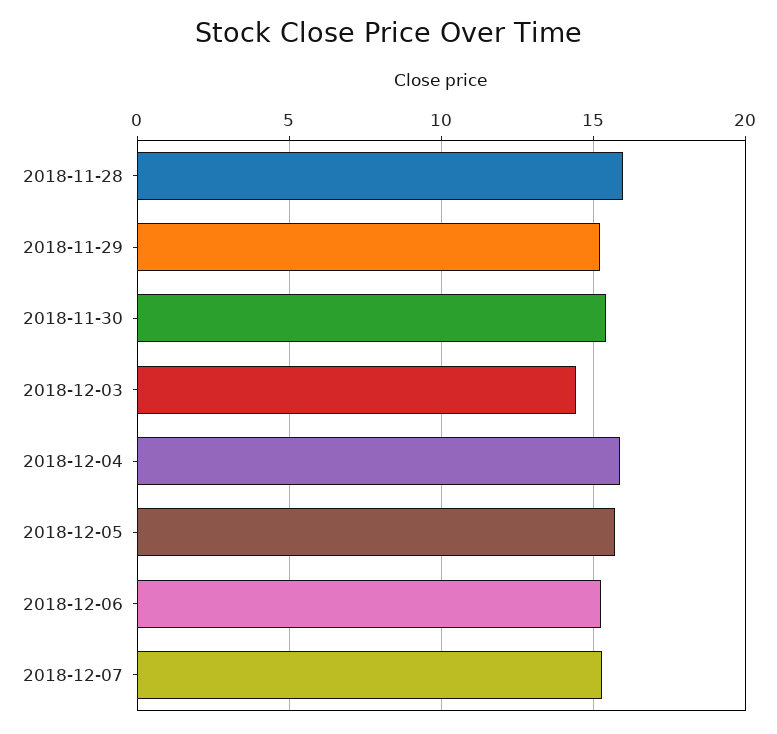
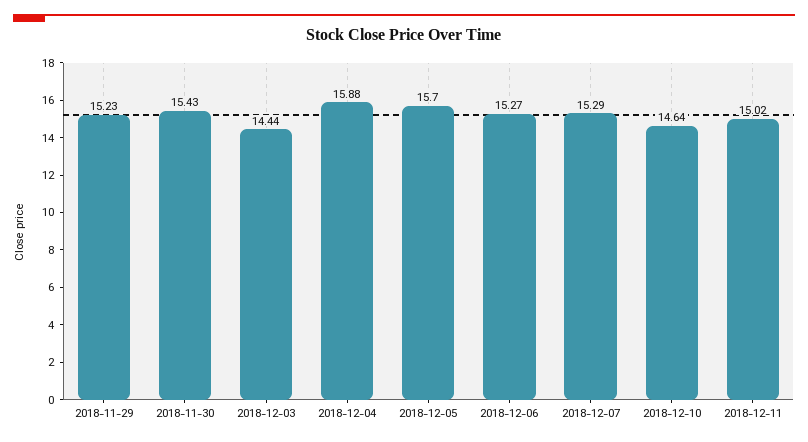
2018-11-28: 16 -> none
2018-12-10: none -> 14.64
2018-12-11: none -> 15.02

